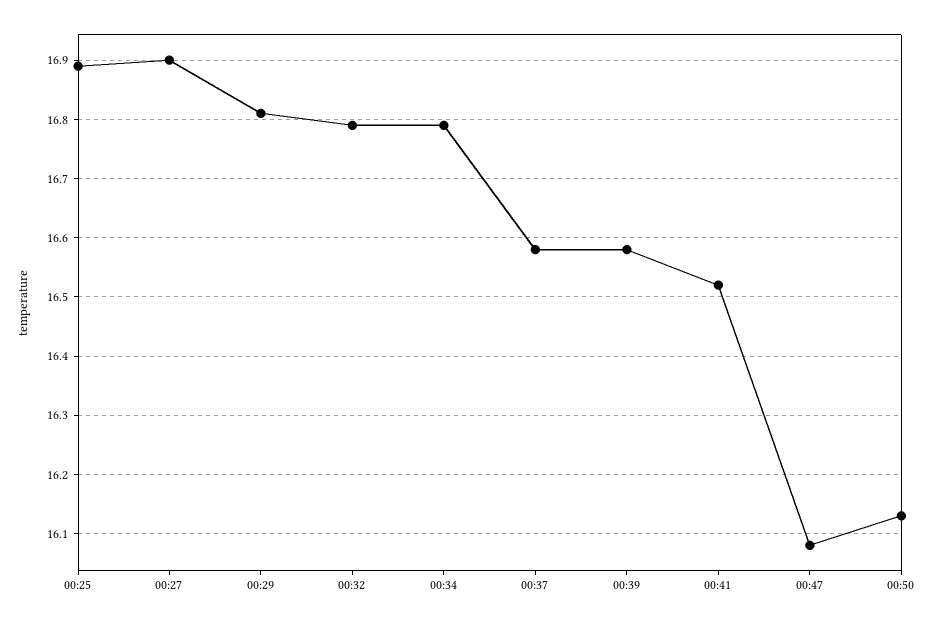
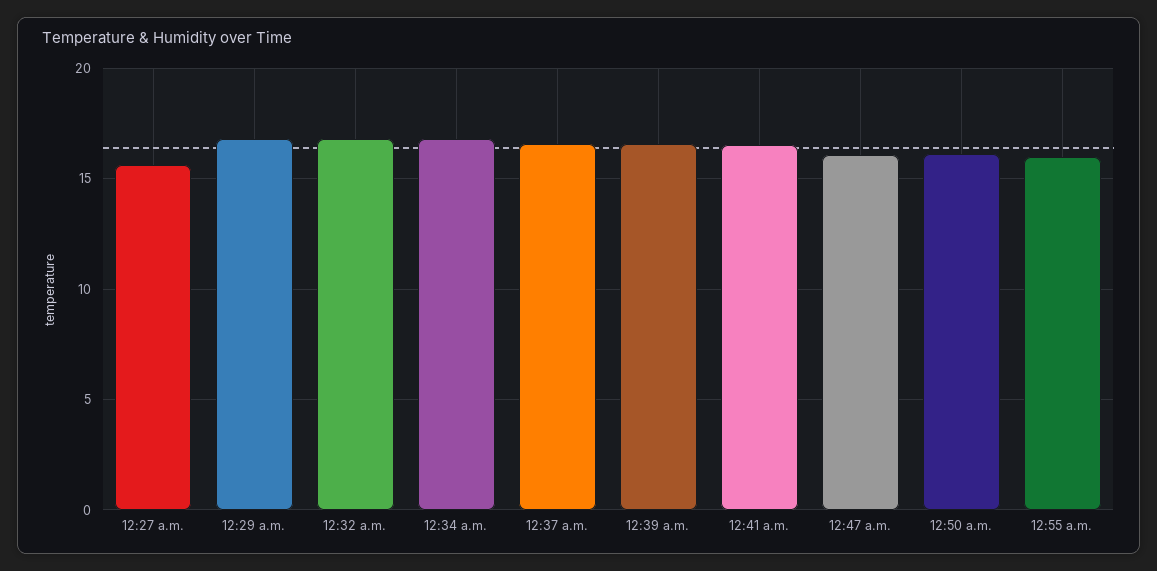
00:25: 16.9 -> none
00:27: 16.9 -> 15.5
12:55 a.m.: none -> 16

